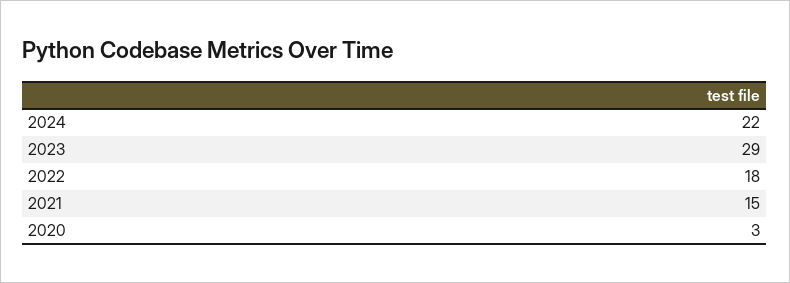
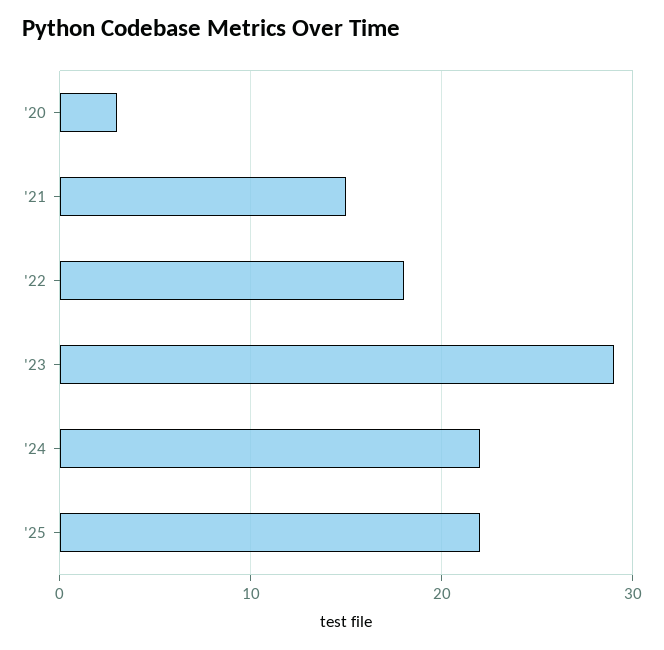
'25: none -> 22

